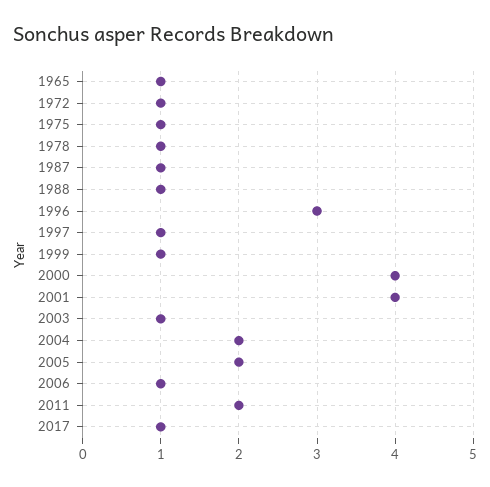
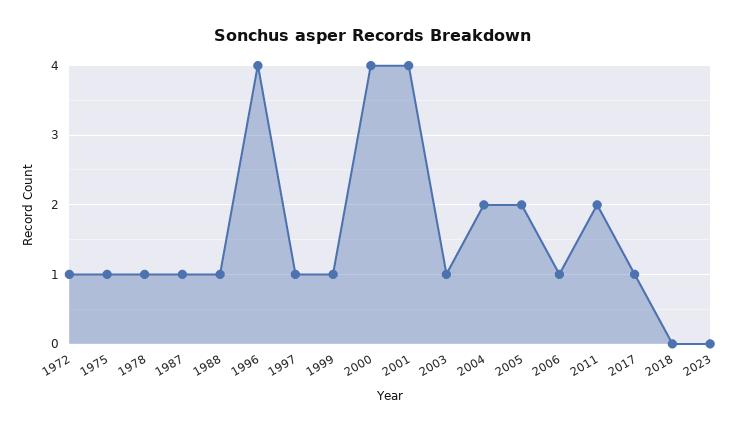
1965: 1 -> none
1996: 3 -> 4
2018: none -> 0
2023: none -> 0

